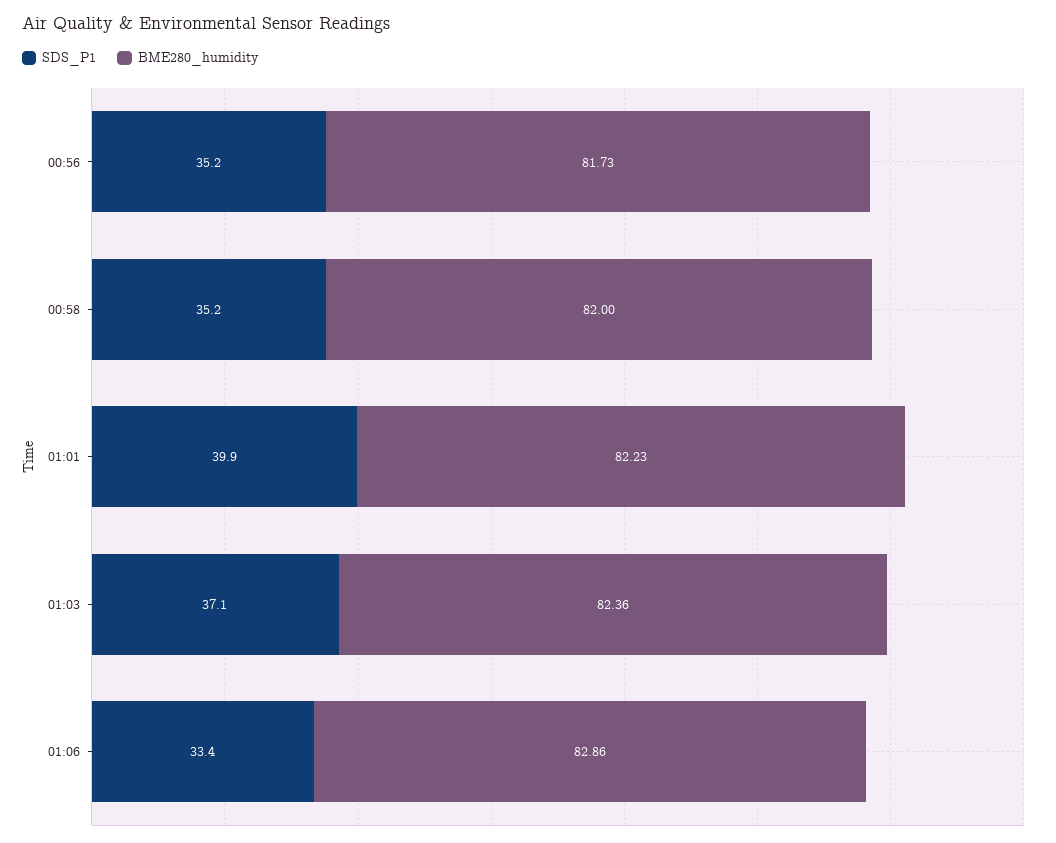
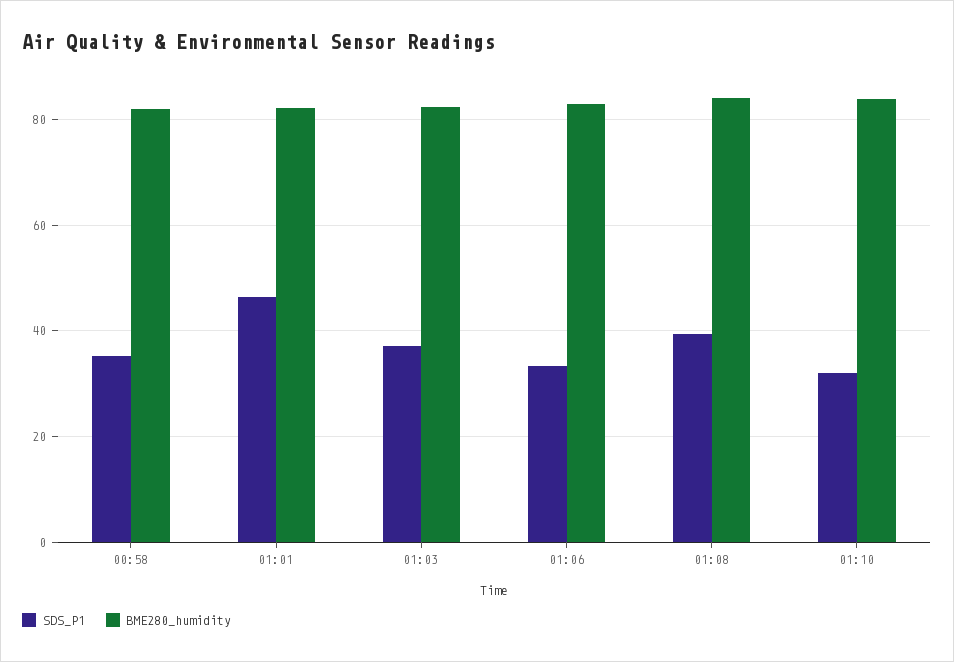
SDS_P1, 00:56: 35.2 -> none
BME280_humidity, 00:56: 81.73 -> none
SDS_P1, 01:01: 39.9 -> 46
SDS_P1, 01:08: none -> 40
BME280_humidity, 01:08: none -> 84
SDS_P1, 01:10: none -> 32
BME280_humidity, 01:10: none -> 84

